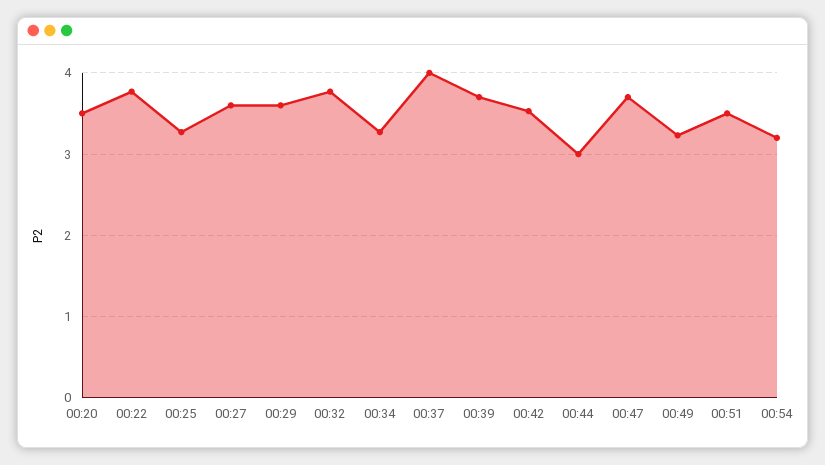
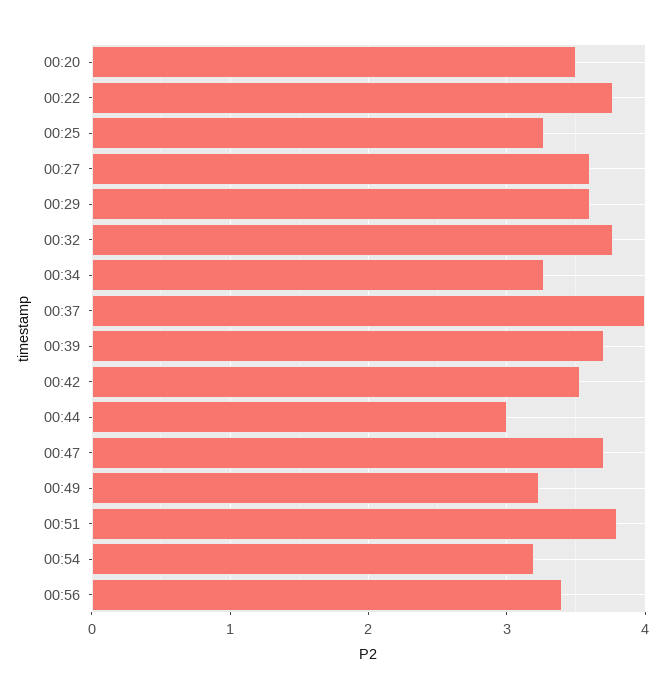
00:51: 3.5 -> 3.8
00:56: none -> 3.4

